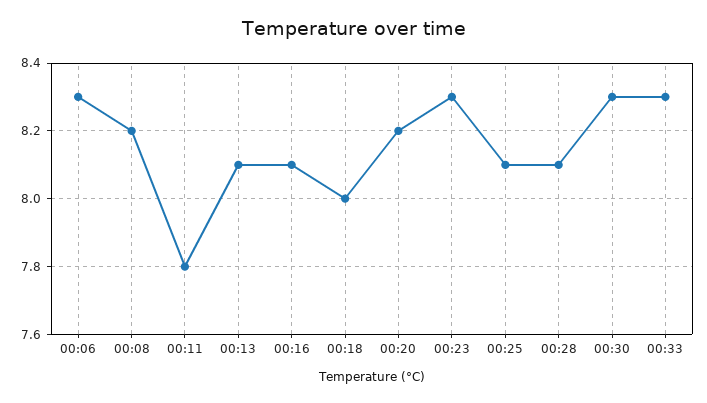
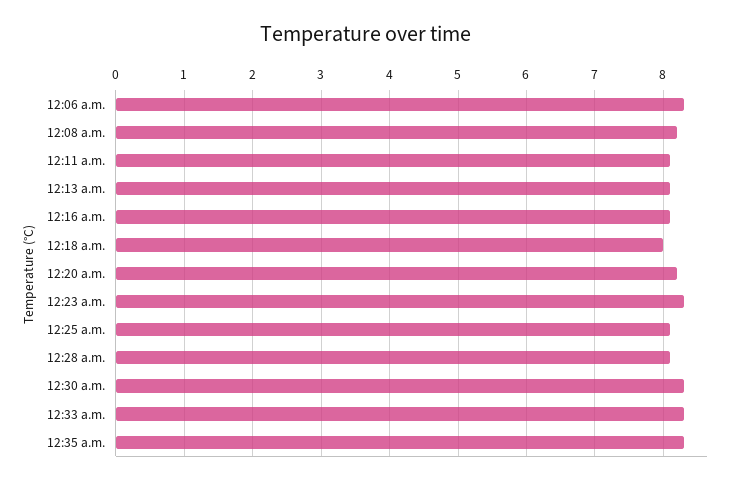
00:11: 7.8 -> 8.1
12:35 a.m.: none -> 8.3

